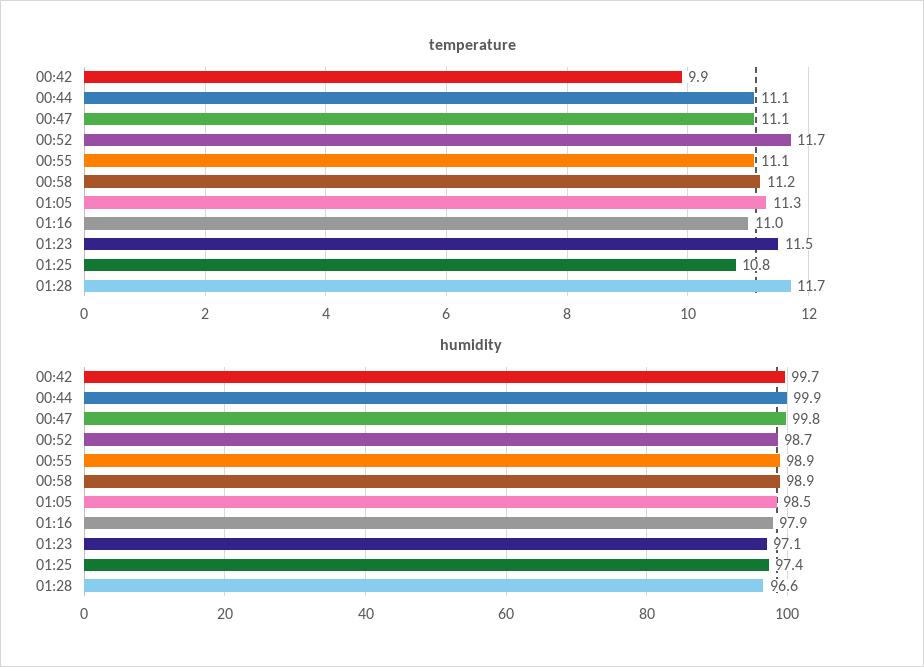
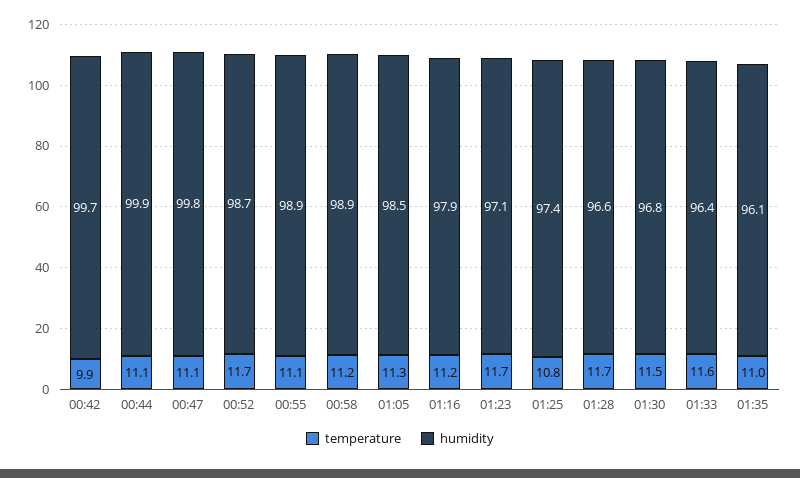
temperature, 01:16: 11 -> 11.2
temperature, 01:23: 11.5 -> 11.7
temperature, 01:30: none -> 11.5
humidity, 01:30: none -> 96.8
temperature, 01:33: none -> 11.6
humidity, 01:33: none -> 96.4
temperature, 01:35: none -> 11
humidity, 01:35: none -> 96.1

